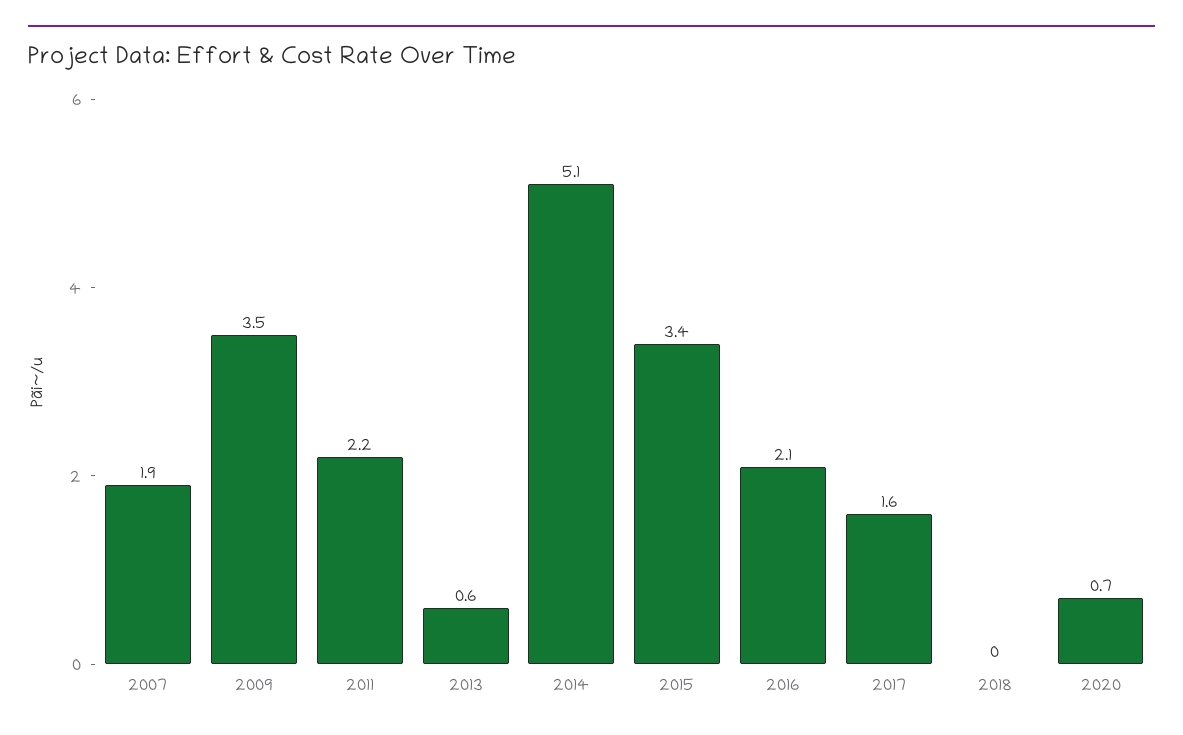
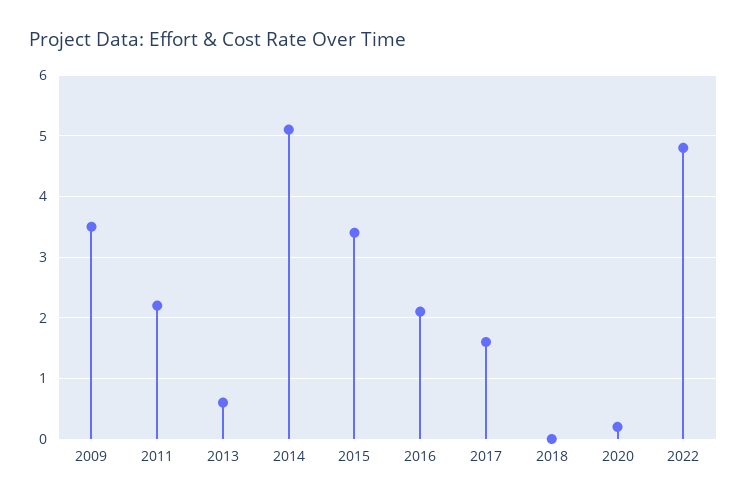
2007: 1.9 -> none
2020: 0.7 -> 0.2
2022: none -> 4.8

